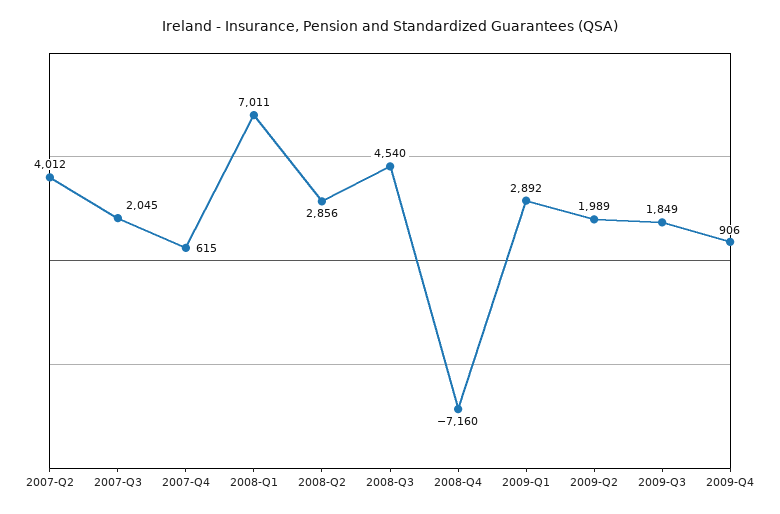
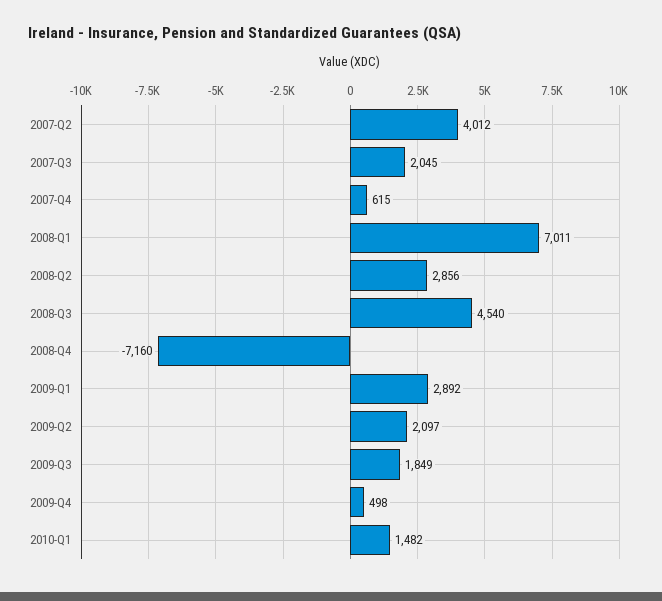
2009-Q2: 1989 -> 2097
2009-Q4: 906 -> 498
2010-Q1: none -> 1482

